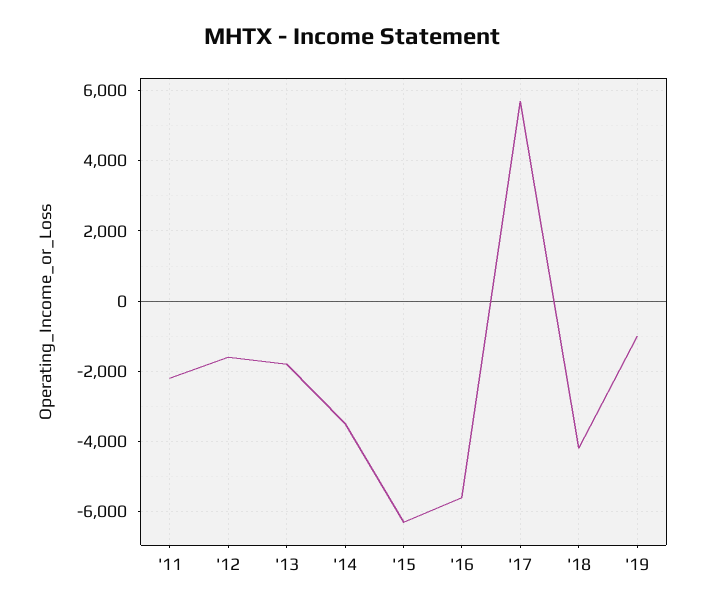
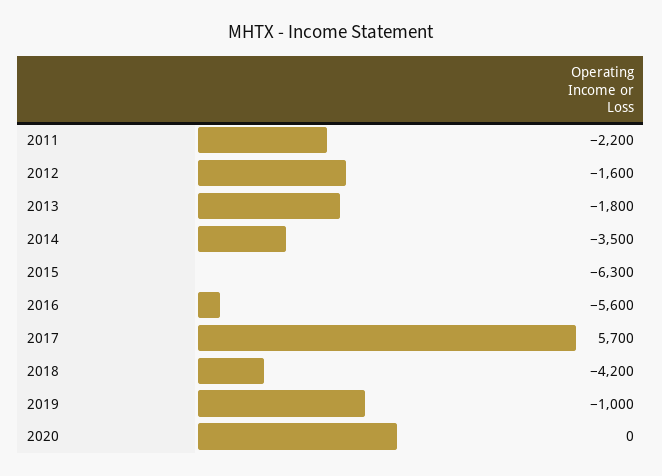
2020: none -> 0

